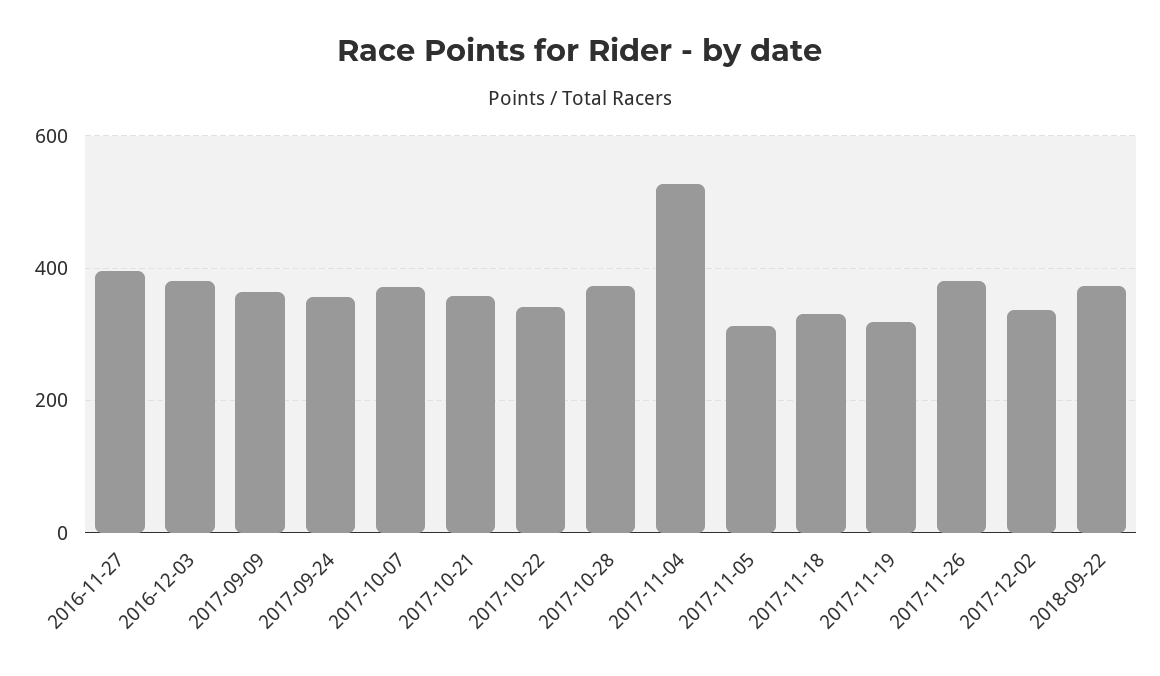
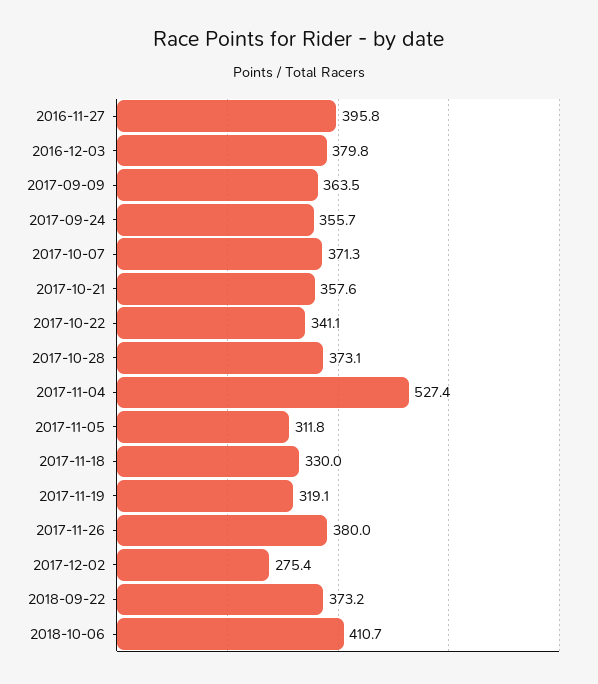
2017-12-02: 340 -> 275.4
2018-10-06: none -> 410.7

